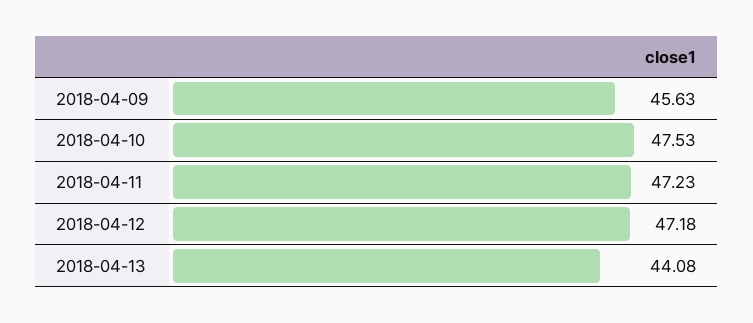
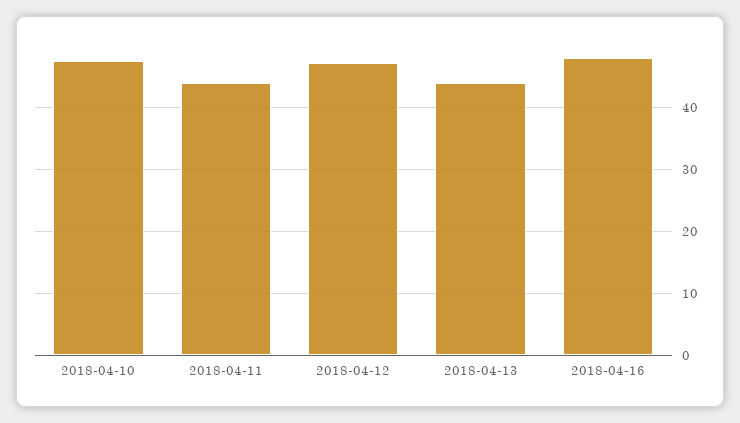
2018-04-09: 45.63 -> none
2018-04-11: 47.23 -> 44
2018-04-16: none -> 48

